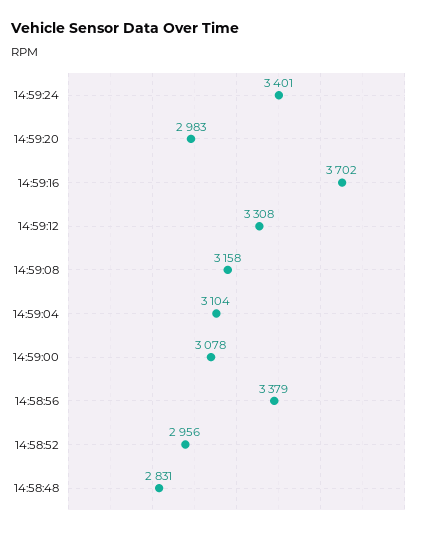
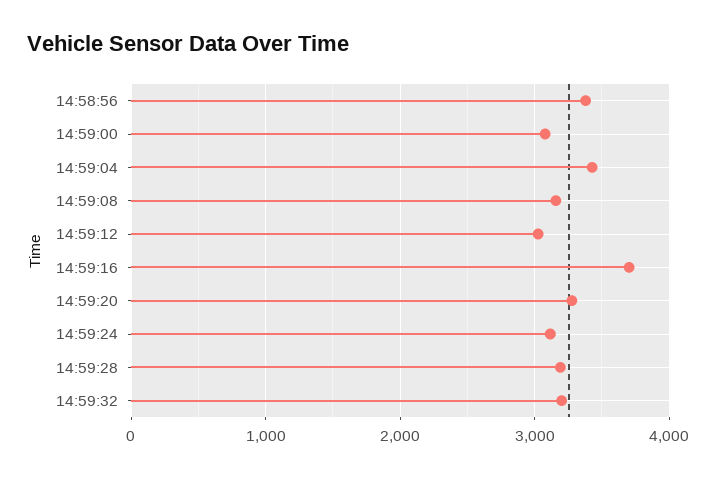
14:59:24: 3401 -> 3100
14:59:20: 2983 -> 3300
14:59:12: 3308 -> 3000
14:59:04: 3104 -> 3400
14:58:52: 2956 -> none
14:58:48: 2831 -> none
14:59:28: none -> 3200
14:59:32: none -> 3200

